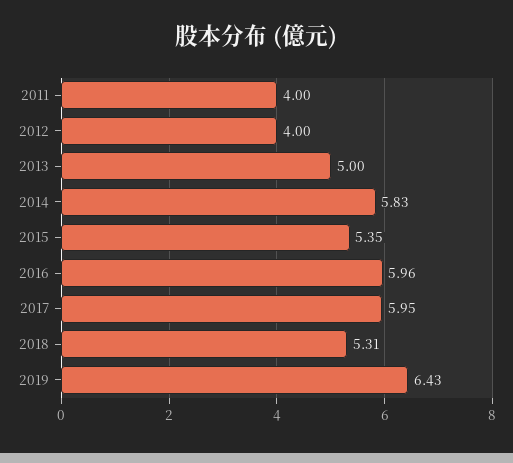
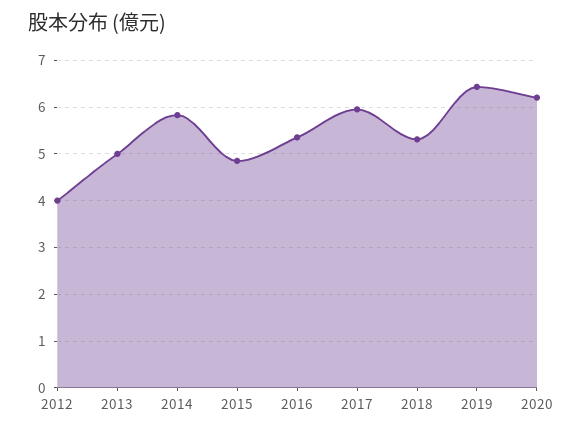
2011: 4 -> none
2015: 5.35 -> 4.8
2016: 5.96 -> 5.4
2020: none -> 6.2

